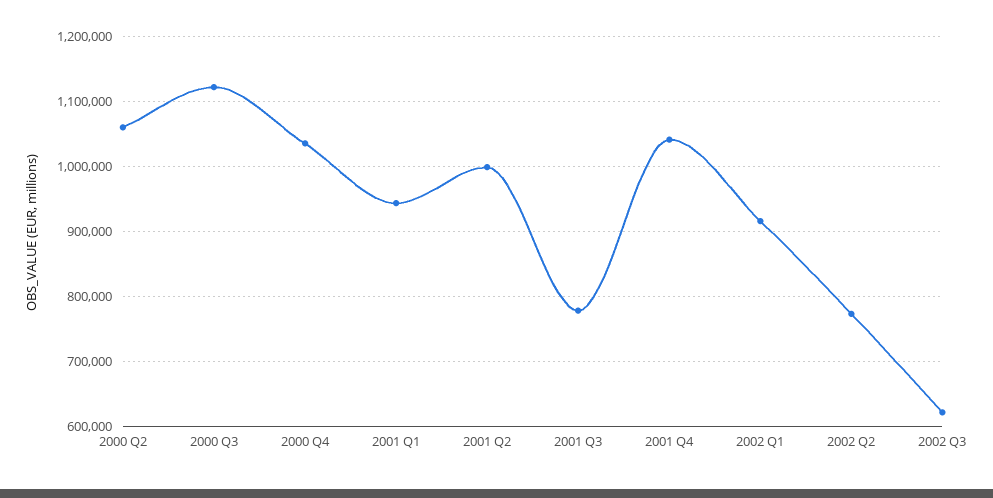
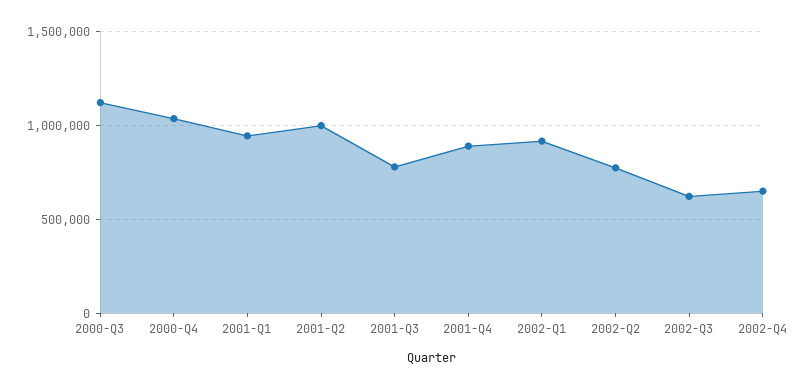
2000 Q2: 1060000 -> none
2001 Q4: 1040000 -> 900000
2002-Q4: none -> 650000

